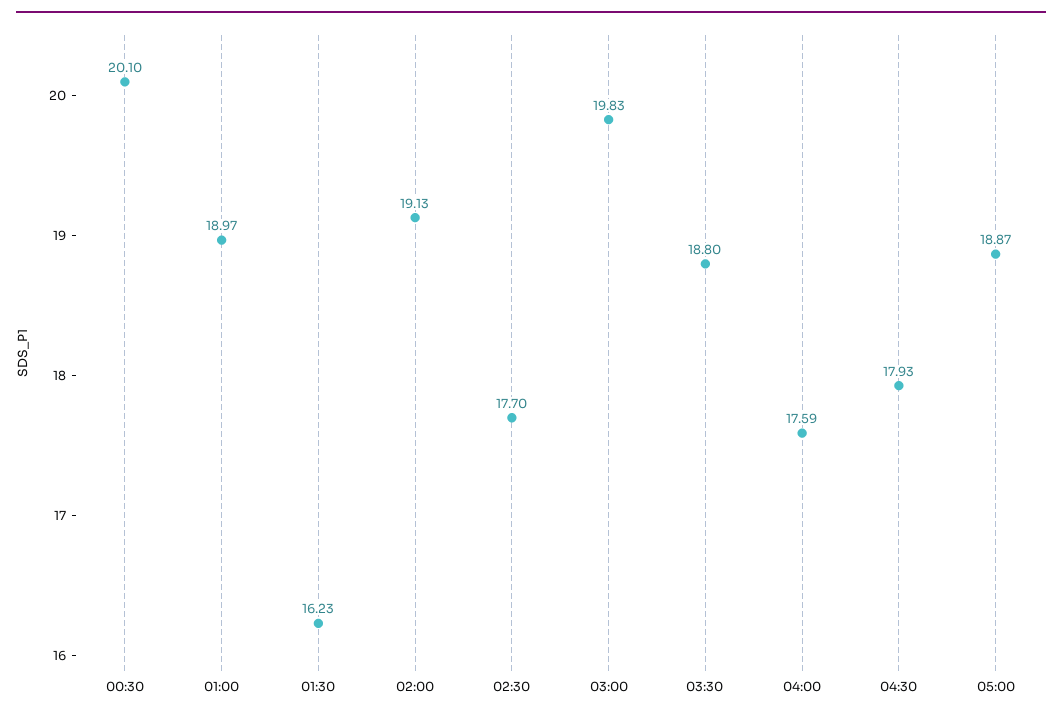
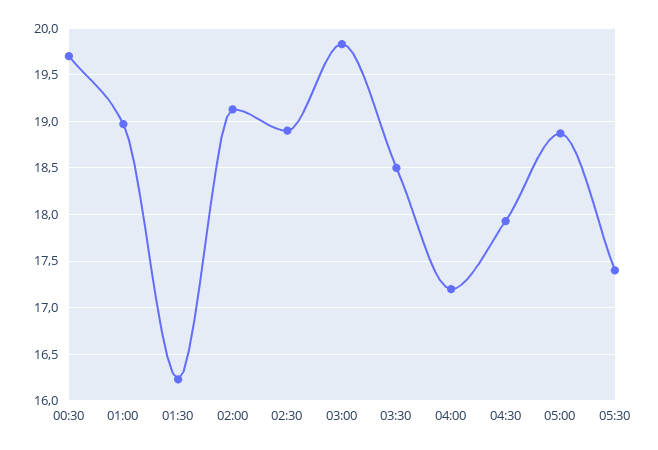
00:30: 20.1 -> 19.7
02:30: 17.7 -> 18.9
03:30: 18.8 -> 18.5
04:00: 17.59 -> 17.2
05:30: none -> 17.4

